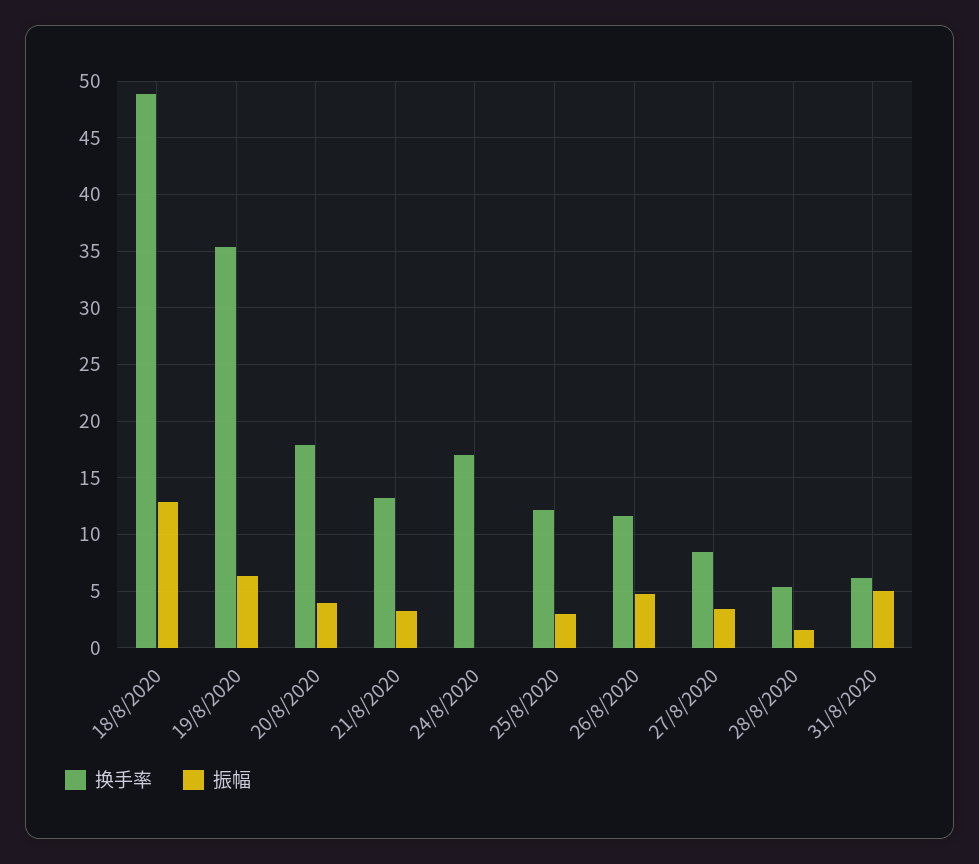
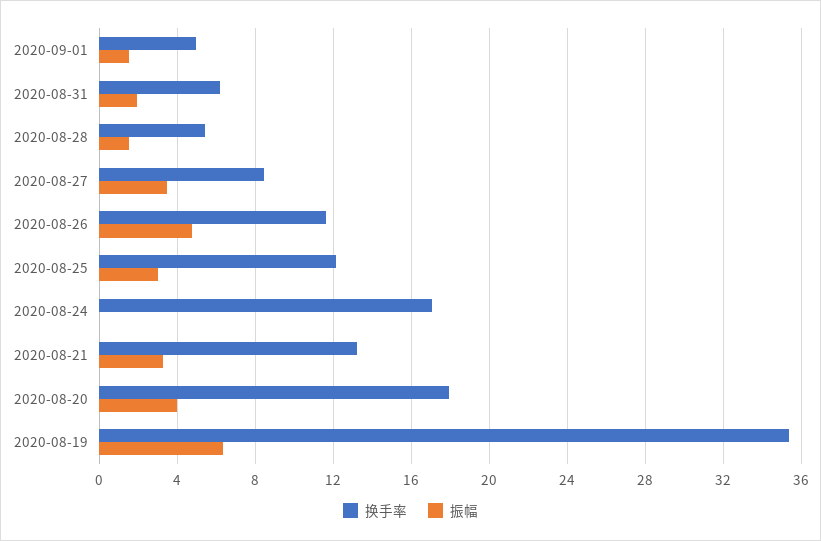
换手率, 18/8/2020: 49 -> none
振幅, 18/8/2020: 13 -> none
振幅, 31/8/2020: 5 -> 2
换手率, 2020-09-01: none -> 5
振幅, 2020-09-01: none -> 1.5

